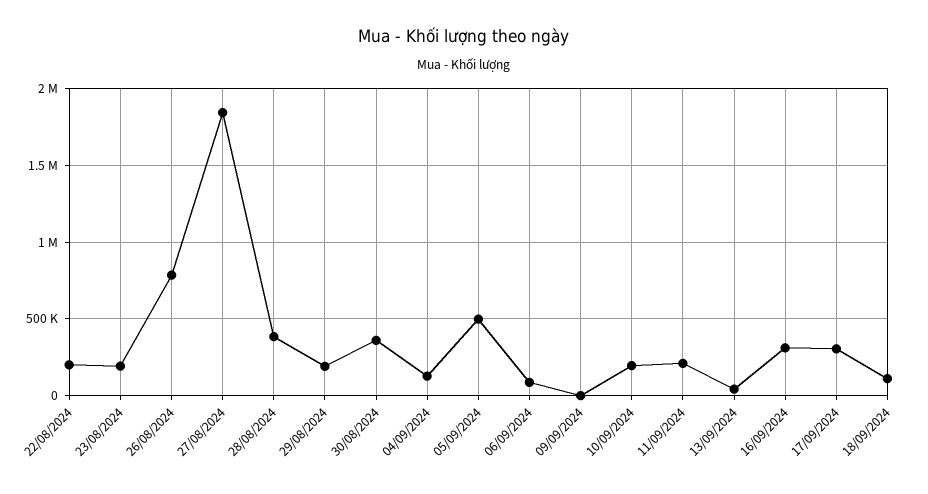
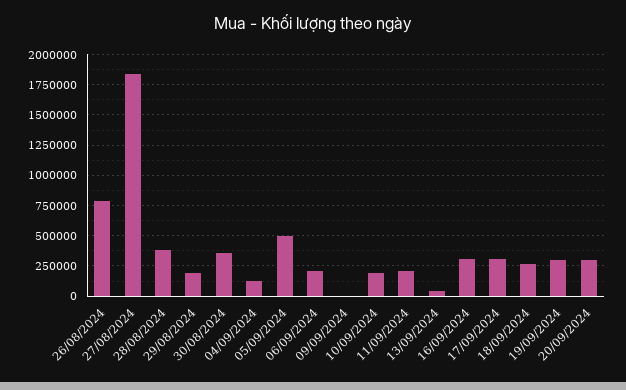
22/08/2024: 200000 -> none
23/08/2024: 200000 -> none
06/09/2024: 100000 -> 200000
18/09/2024: 100000 -> 250000
19/09/2024: none -> 300000
20/09/2024: none -> 300000

